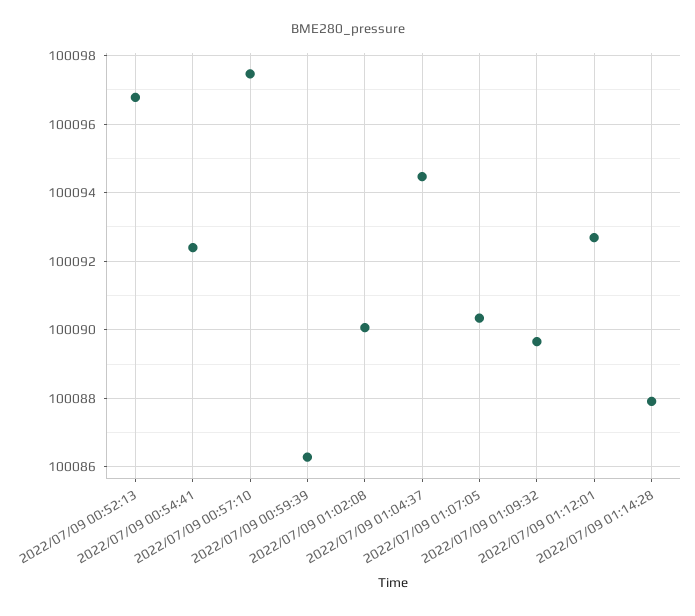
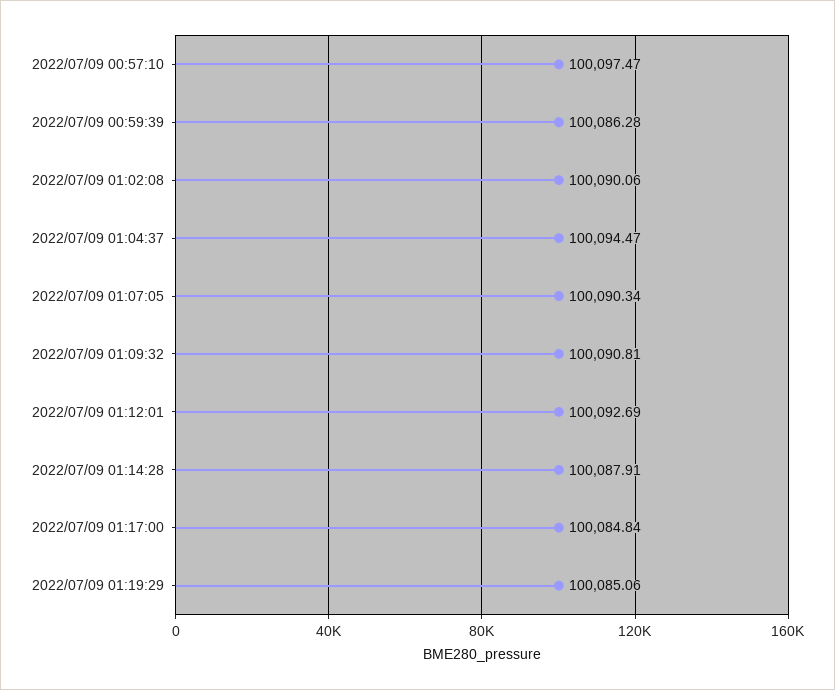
2022/07/09 00:52:13: 100096.8 -> none
2022/07/09 00:54:41: 100092.4 -> none
2022/07/09 01:09:32: 100089.6 -> 100090.81
2022/07/09 01:17:00: none -> 100084.84
2022/07/09 01:19:29: none -> 100085.06

